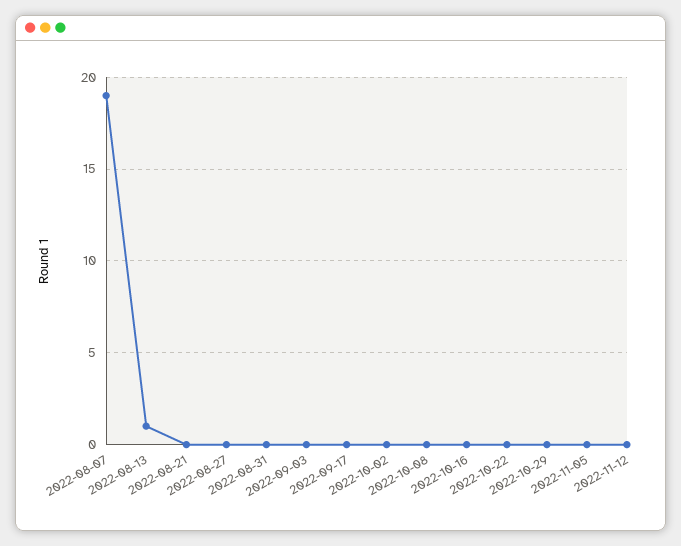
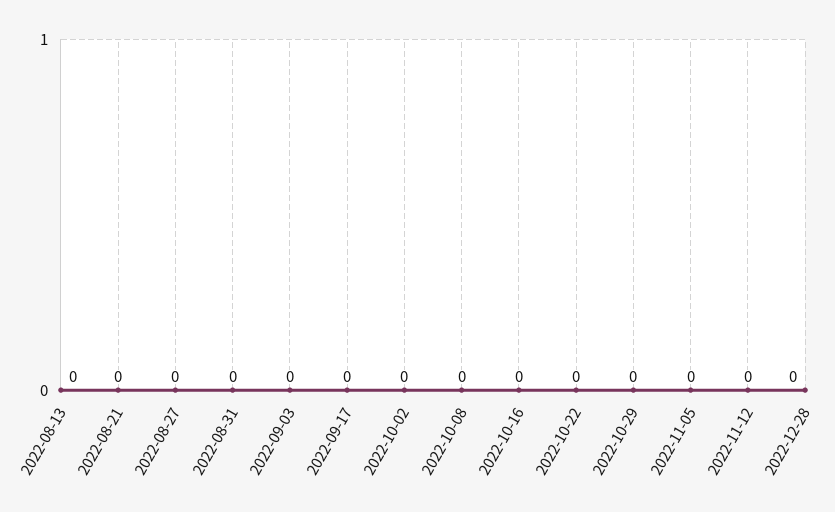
2022-08-07: 19 -> none
2022-08-13: 1 -> 0
2022-12-28: none -> 0

